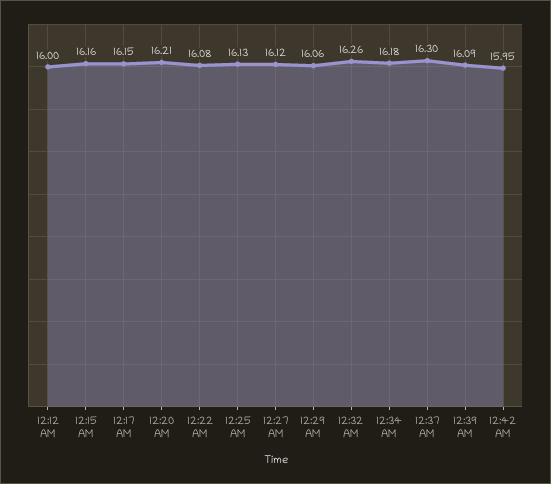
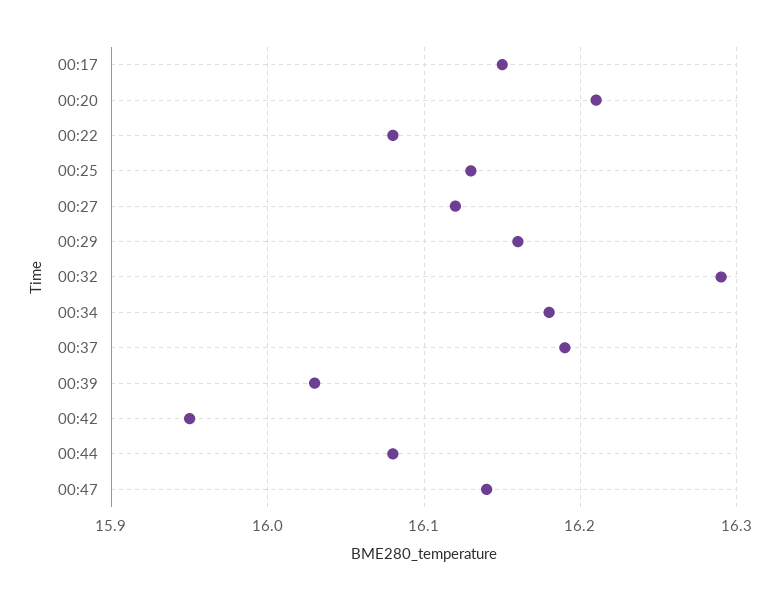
12:12 AM: 16 -> none
12:15 AM: 16.16 -> none
12:29 AM: 16.06 -> 16.16
12:32 AM: 16.26 -> 16.29
12:37 AM: 16.3 -> 16.19
12:39 AM: 16.09 -> 16.03
00:44: none -> 16.08
00:47: none -> 16.14

